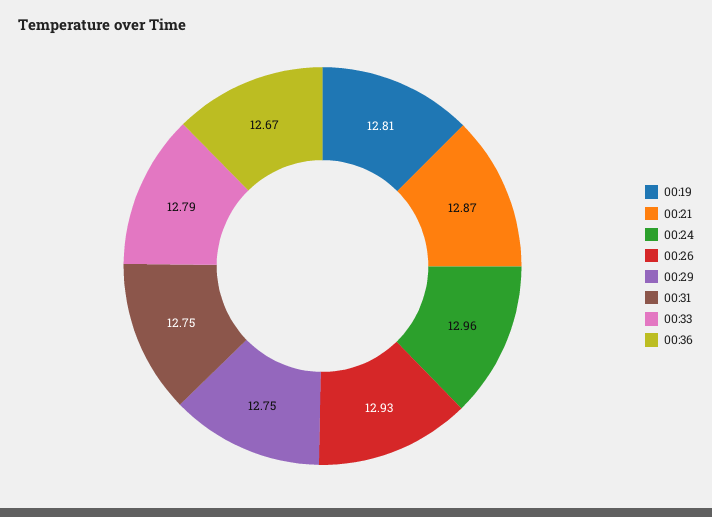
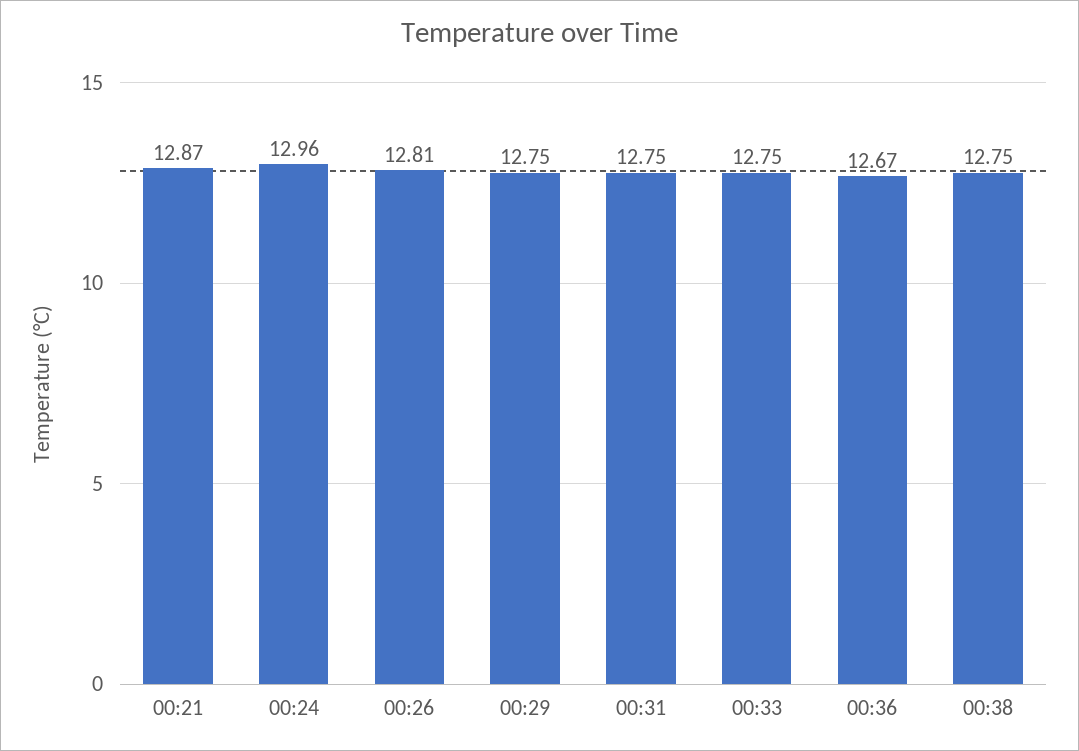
00:19: 12.81 -> none
00:26: 12.93 -> 12.81
00:33: 12.79 -> 12.75
00:38: none -> 12.75

